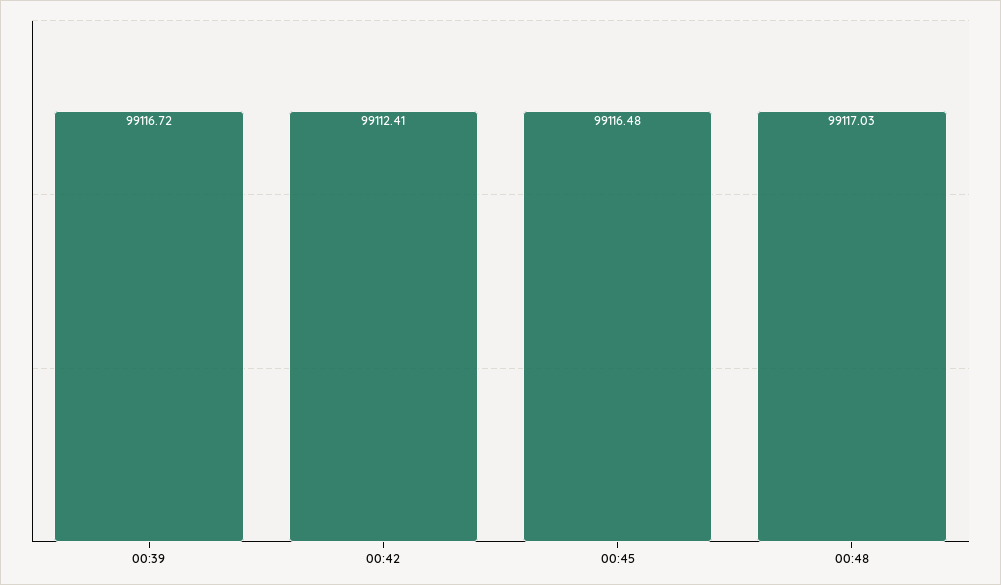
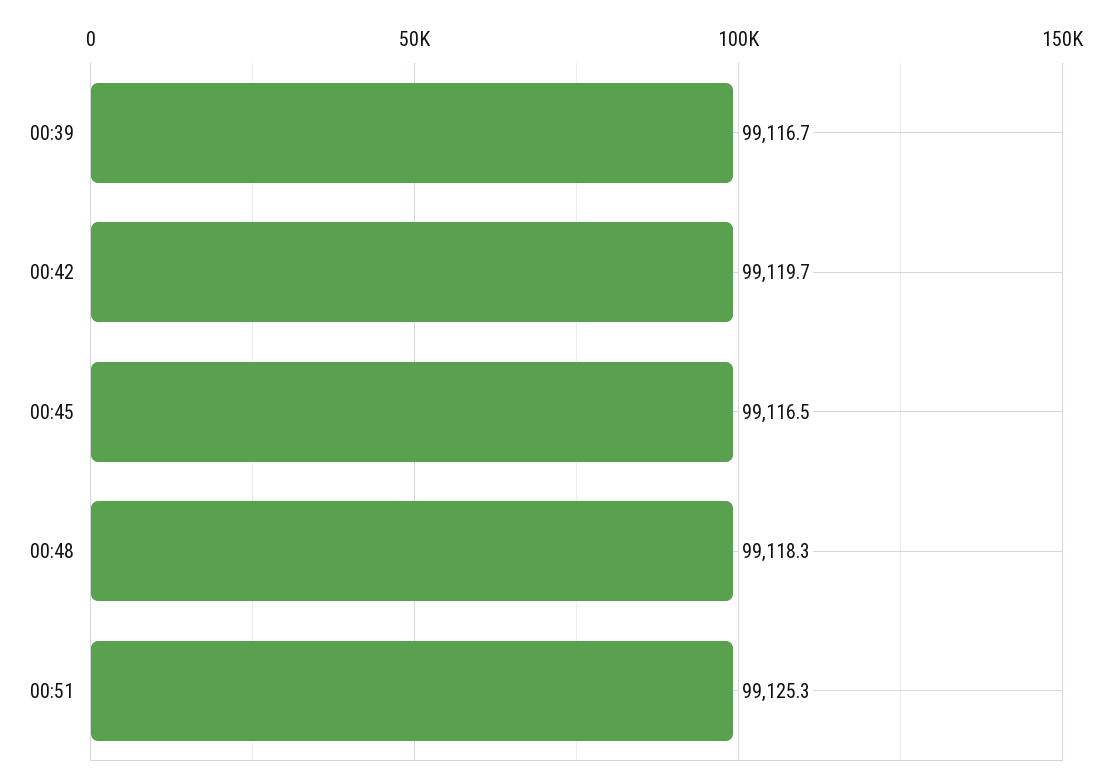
00:42: 99112.41 -> 99119.7
00:48: 99117.03 -> 99118.3
00:51: none -> 99125.3

